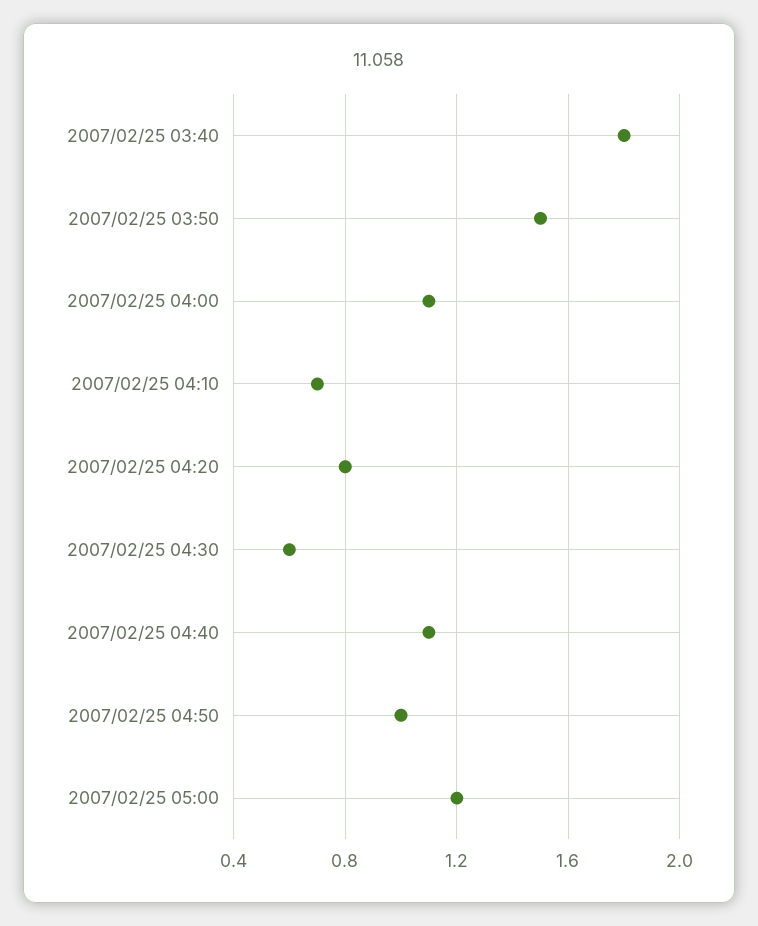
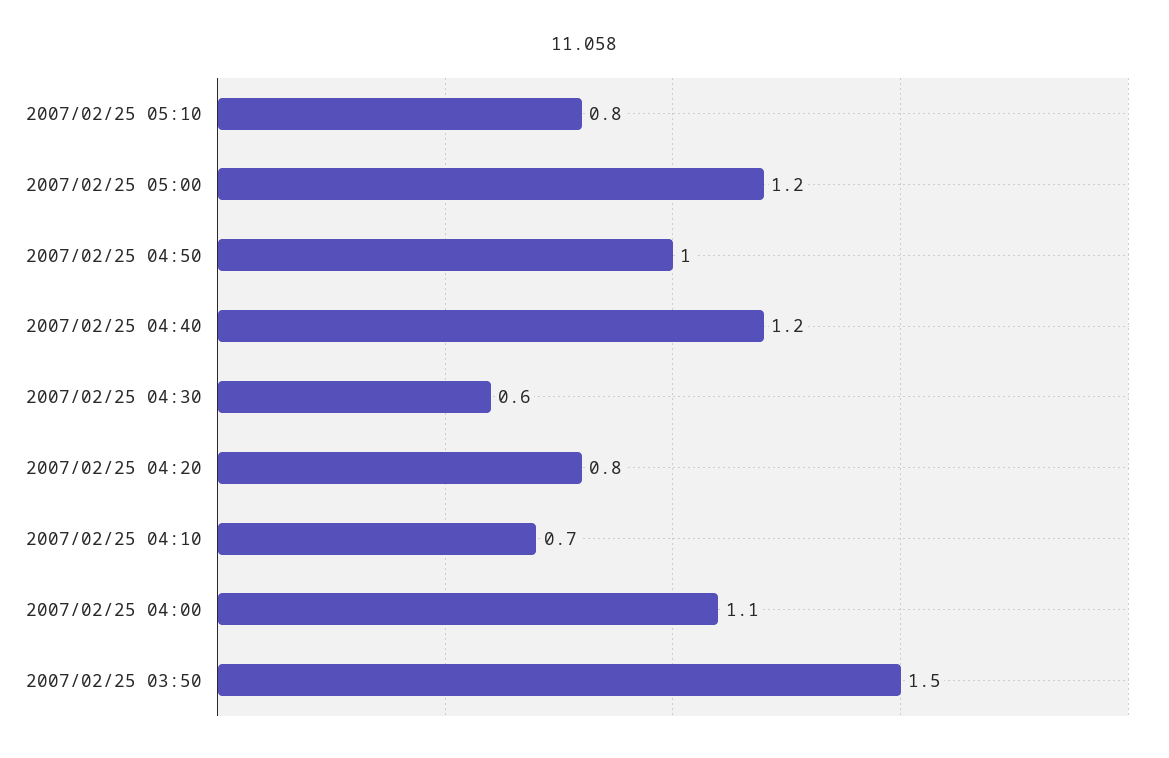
2007/02/25 03:40: 1.8 -> none
2007/02/25 04:40: 1.1 -> 1.2
2007/02/25 05:10: none -> 0.8

